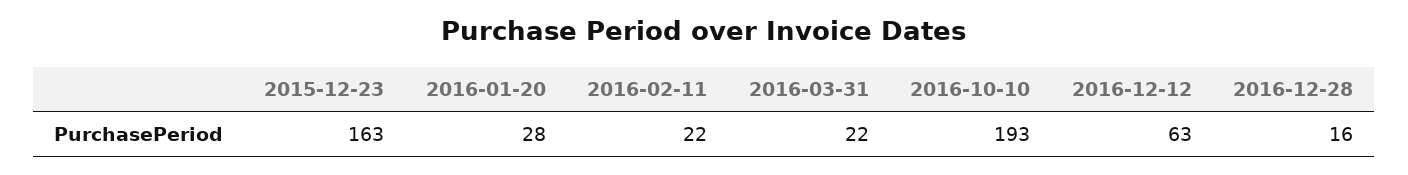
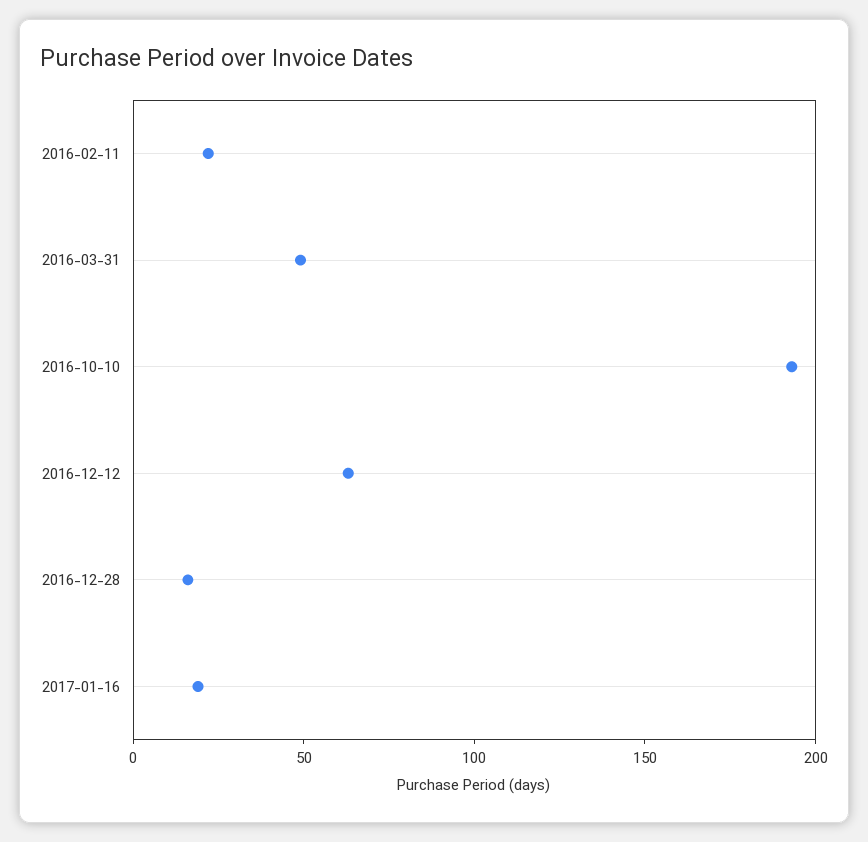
2015-12-23: 163 -> none
2016-01-20: 28 -> none
2016-03-31: 22 -> 50
2017-01-16: none -> 20

